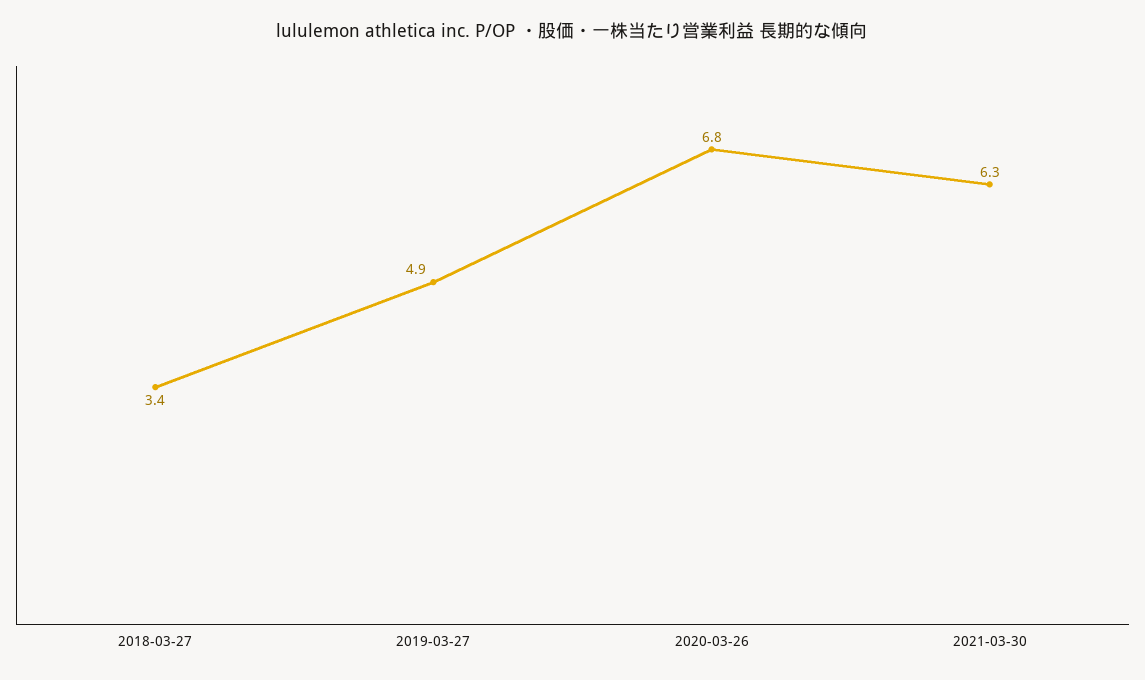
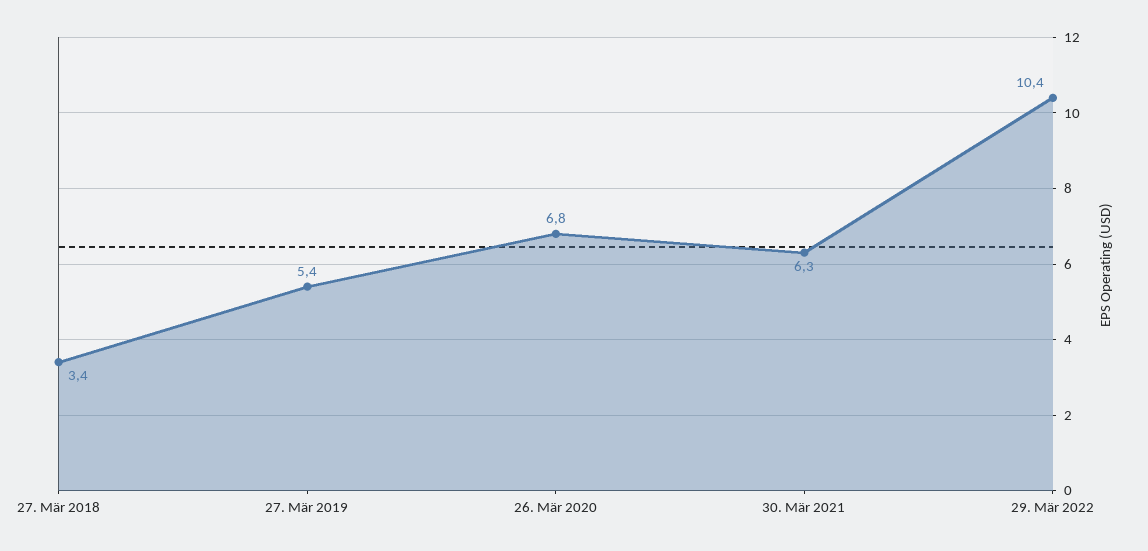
2019-03-27: 4.9 -> 5.4
29. Mär 2022: none -> 10.4

